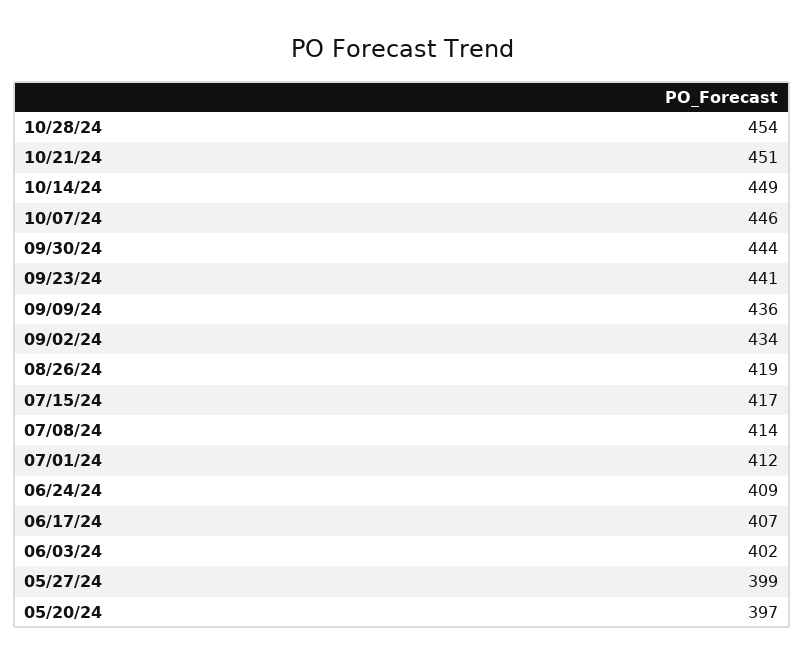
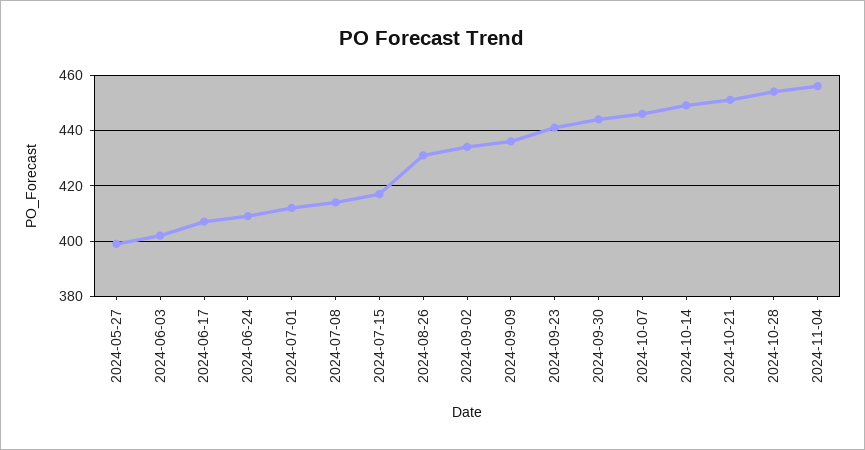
08/26/24: 419 -> 430
05/20/24: 397 -> none
2024-11-04: none -> 455

